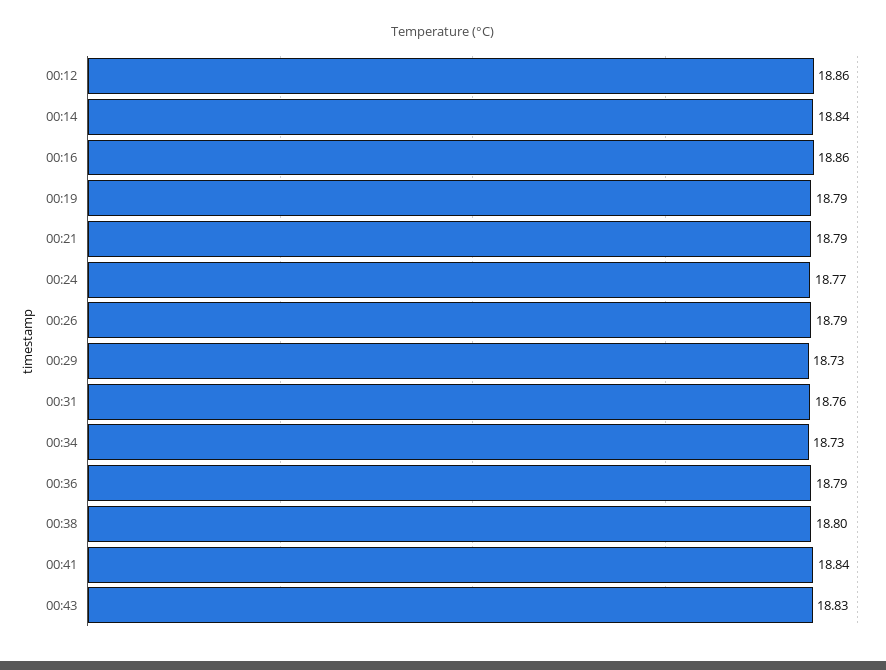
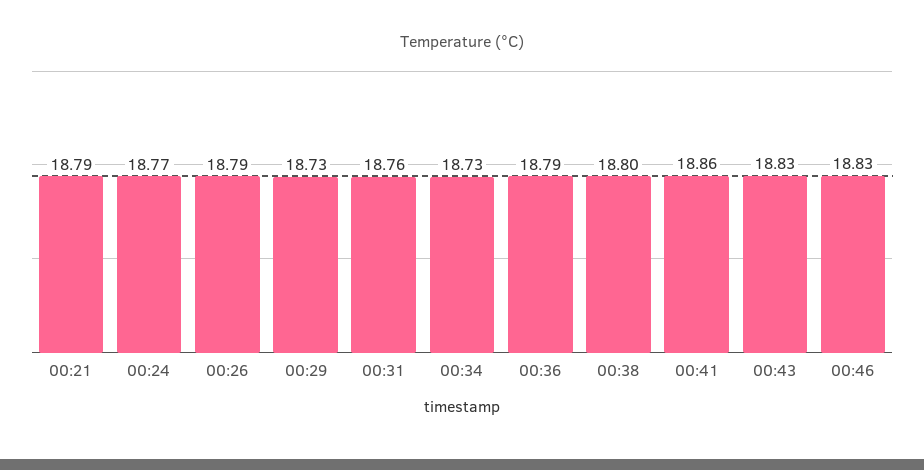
00:12: 18.86 -> none
00:14: 18.84 -> none
00:16: 18.86 -> none
00:19: 18.79 -> none
00:41: 18.84 -> 18.86
00:46: none -> 18.83

